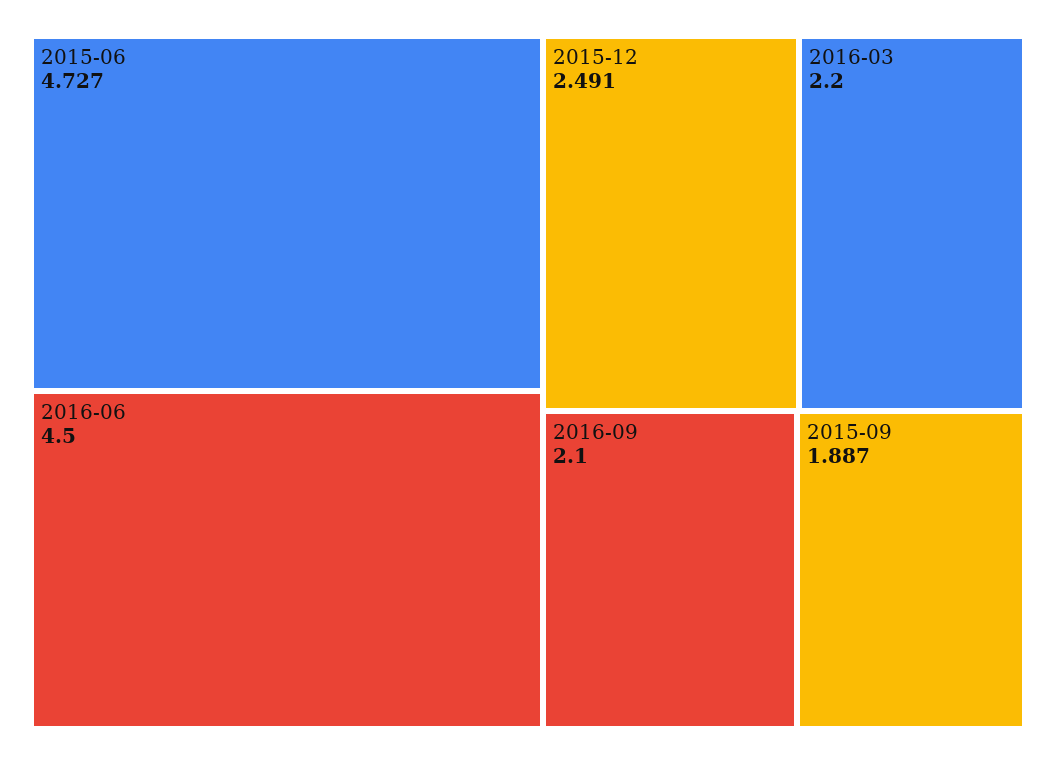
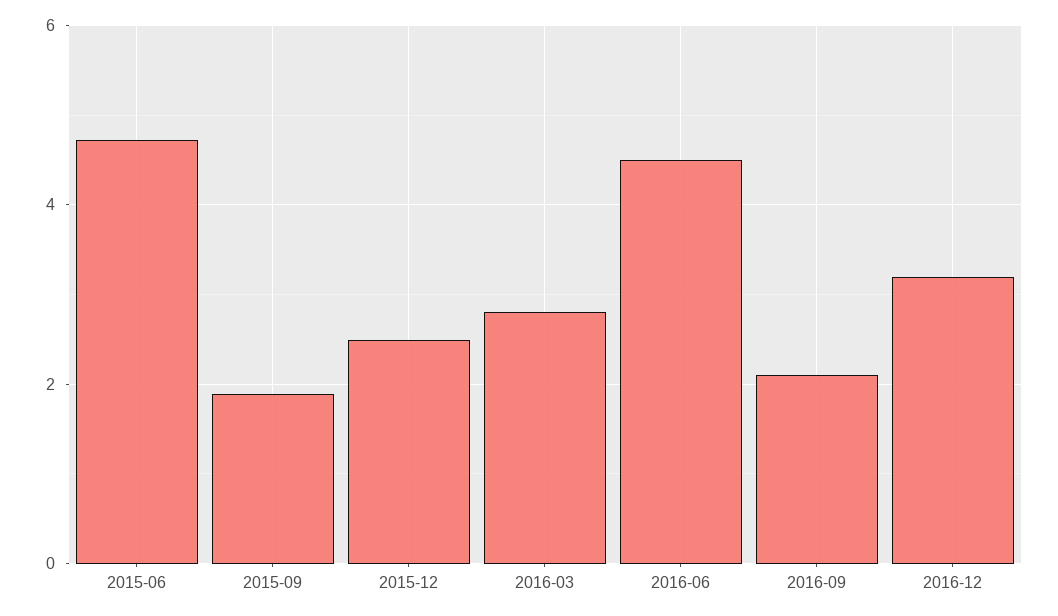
2016-03: 2.2 -> 2.8
2016-12: none -> 3.2

